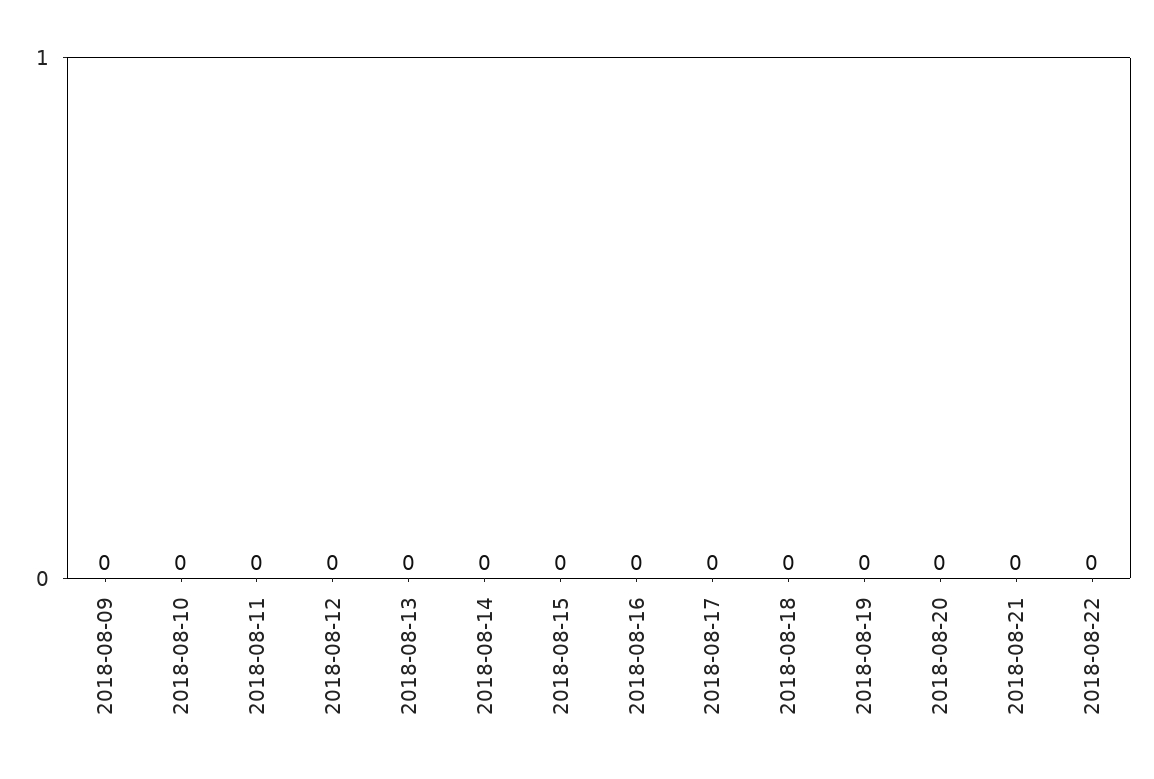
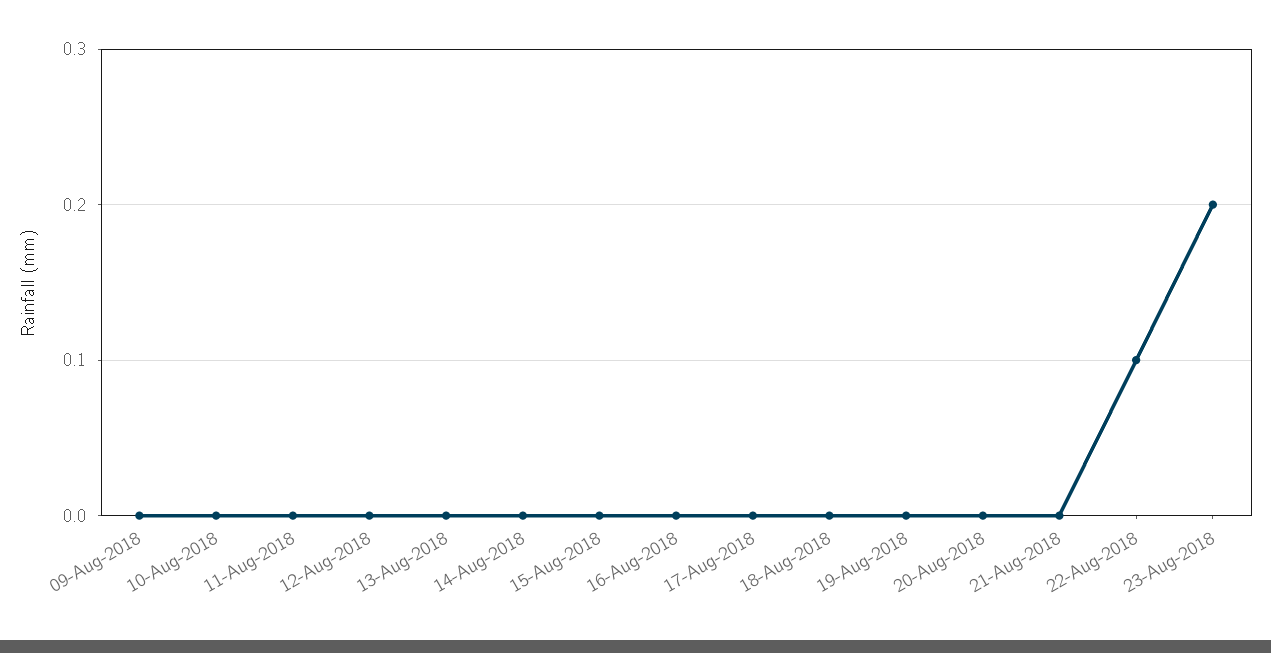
2018-08-22: 0 -> 0.1
23-Aug-2018: none -> 0.2

